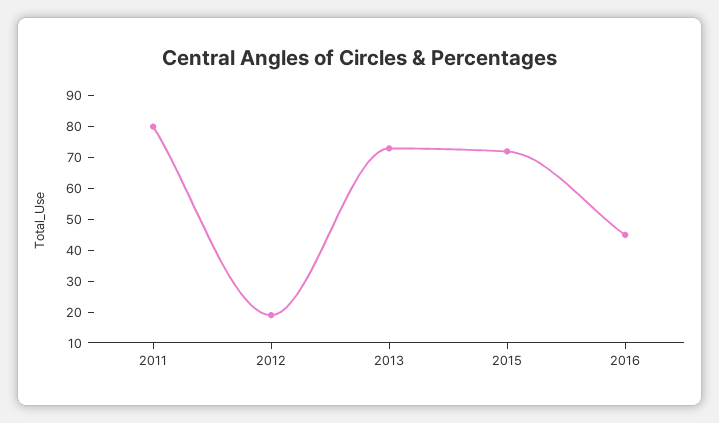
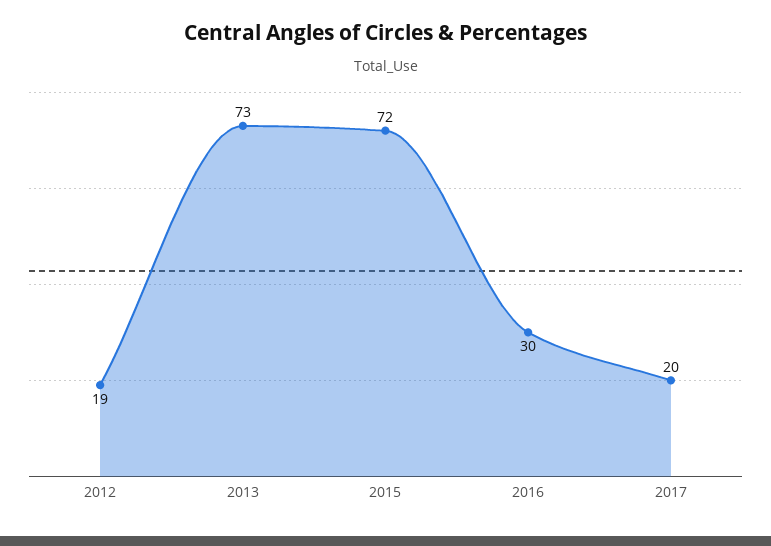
2011: 80 -> none
2016: 45 -> 30
2017: none -> 20

